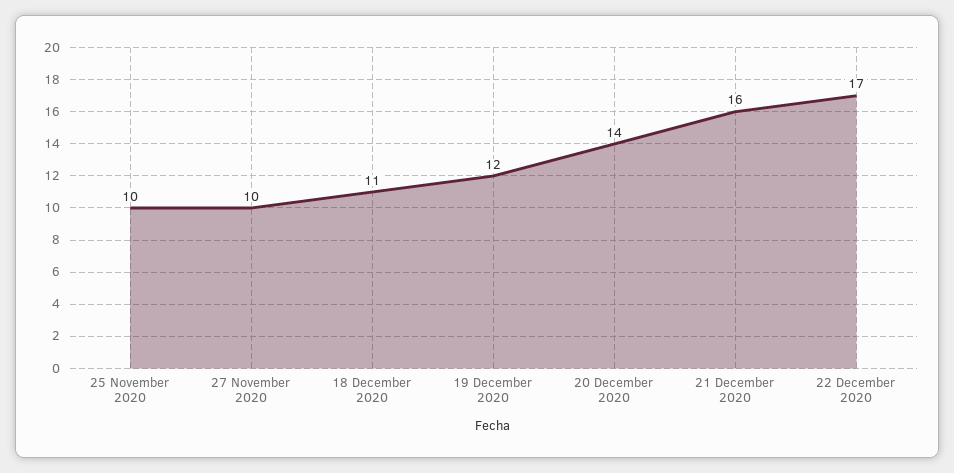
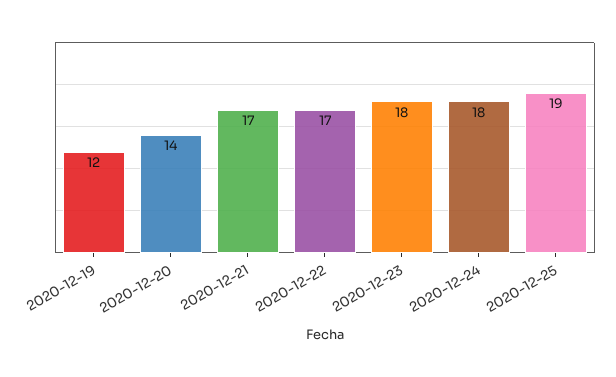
25 November 2020: 10 -> none
27 November 2020: 10 -> none
18 December 2020: 11 -> none
21 December 2020: 16 -> 17
2020-12-23: none -> 18
2020-12-24: none -> 18
2020-12-25: none -> 19

